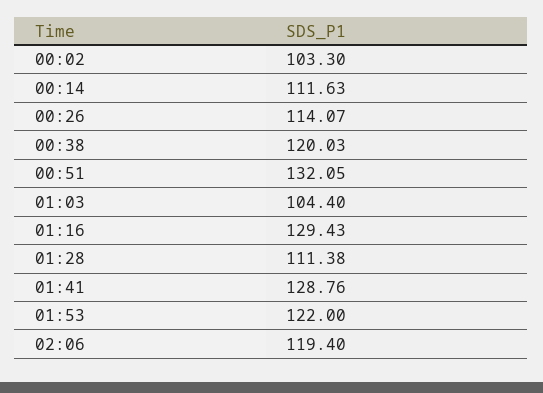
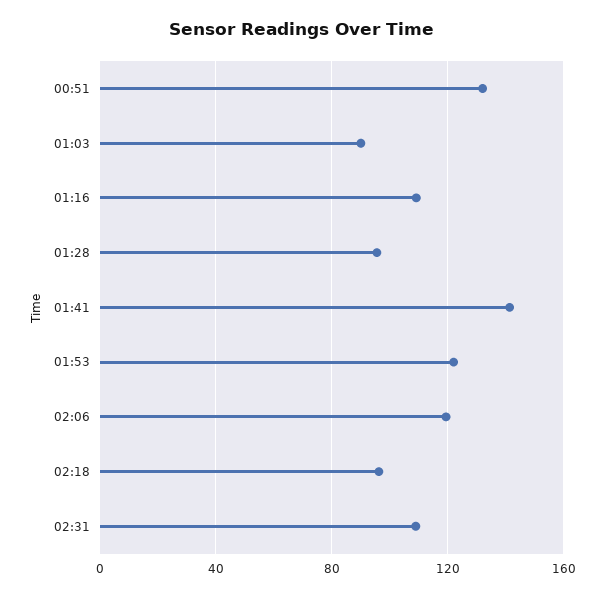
00:02: 103.3 -> none
00:14: 111.63 -> none
00:26: 114.07 -> none
00:38: 120.03 -> none
01:03: 104.4 -> 90
01:16: 129.43 -> 110
01:28: 111.38 -> 95
01:41: 128.76 -> 140
02:18: none -> 95
02:31: none -> 110

